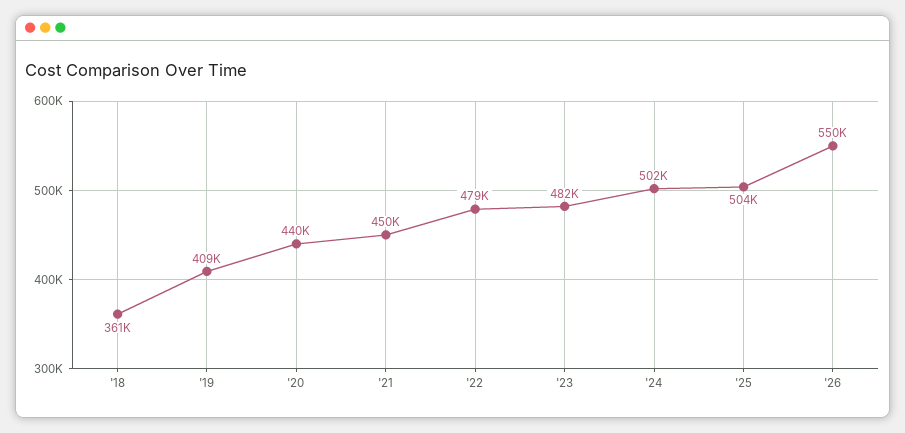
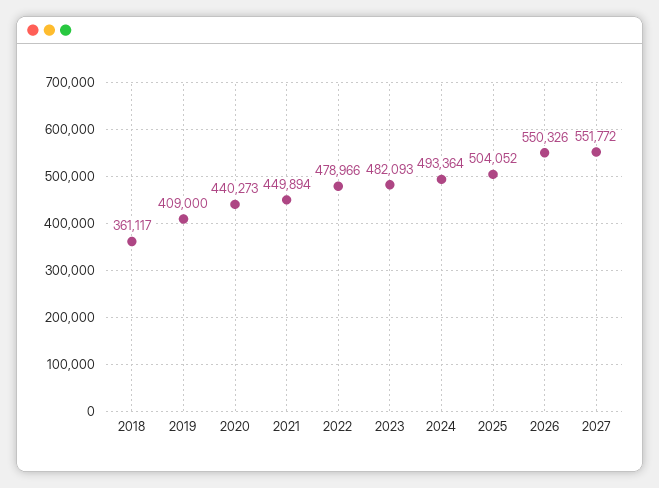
'24: 502000 -> 493364
2027: none -> 551772

